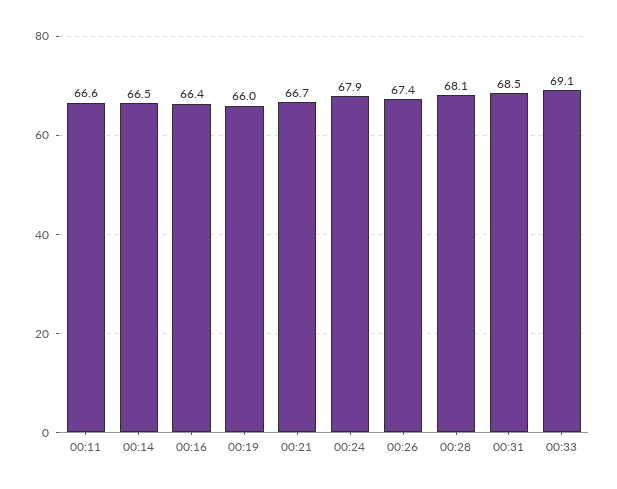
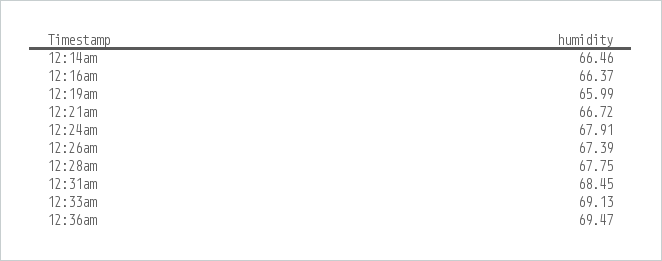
00:11: 66.6 -> none
00:28: 68.1 -> 67.75
12:36am: none -> 69.47

